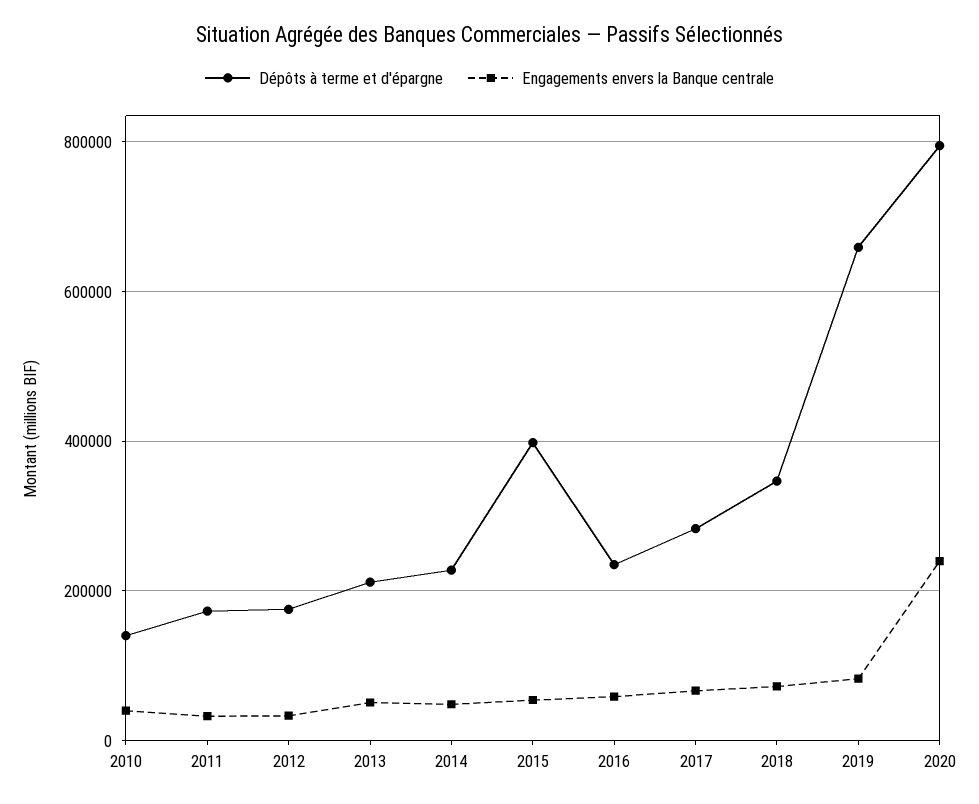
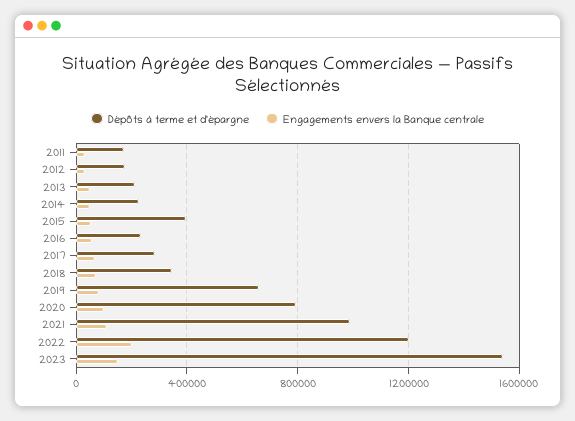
Dépôts à terme et d'épargne, 2010: 140000 -> none
Engagements envers la Banque centrale, 2010: 40000 -> none
Engagements envers la Banque centrale, 2020: 240000 -> 100000
Dépôts à terme et d'épargne, 2021: none -> 1000000
Engagements envers la Banque centrale, 2021: none -> 100000
Dépôts à terme et d'épargne, 2022: none -> 1200000
Engagements envers la Banque centrale, 2022: none -> 200000
Dépôts à terme et d'épargne, 2023: none -> 1550000
Engagements envers la Banque centrale, 2023: none -> 150000

